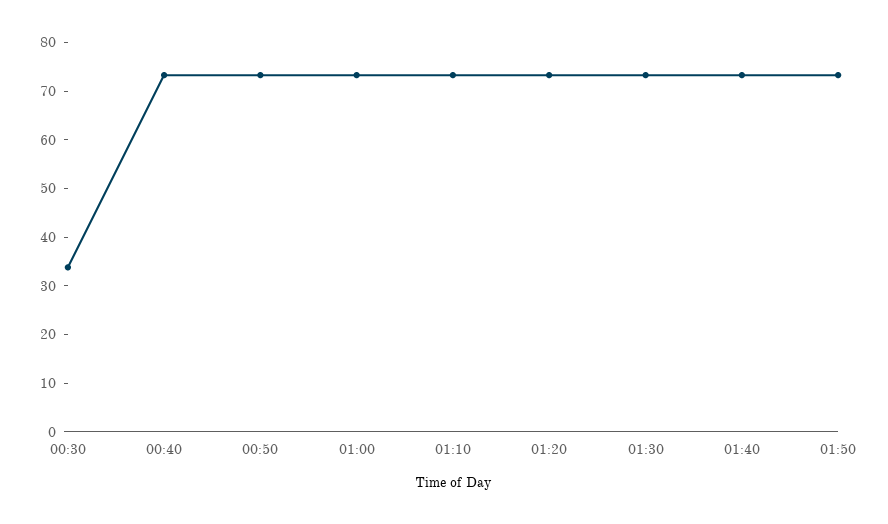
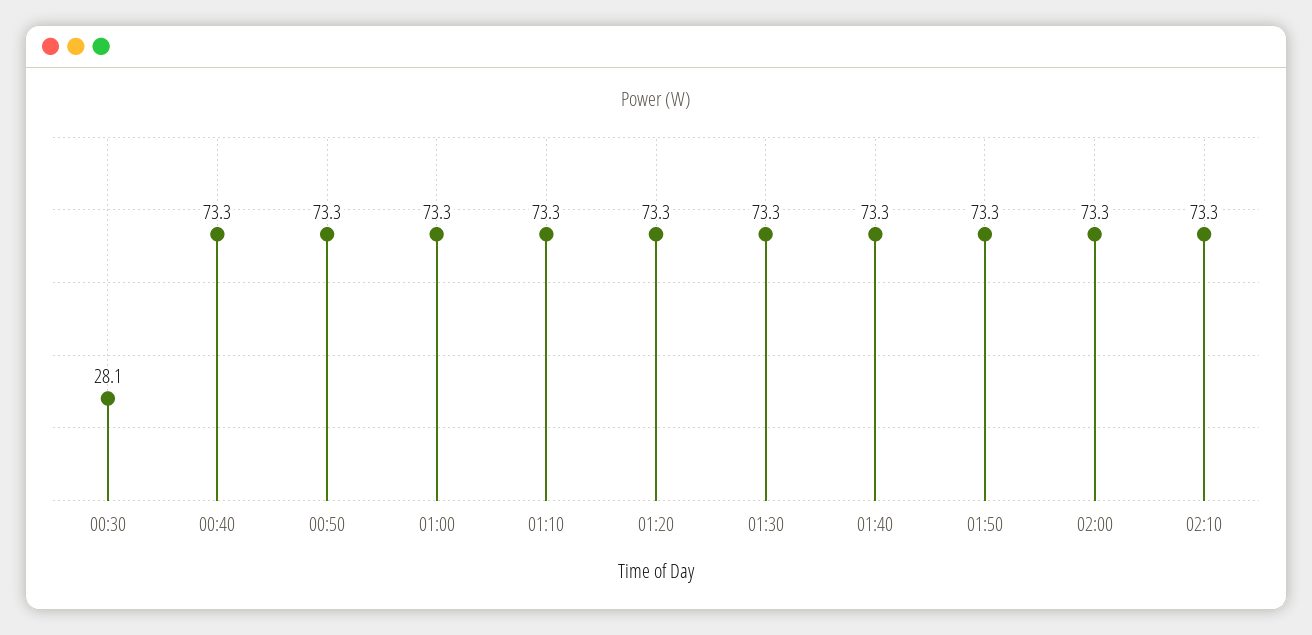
00:30: 34 -> 28.1
02:00: none -> 73.3
02:10: none -> 73.3

